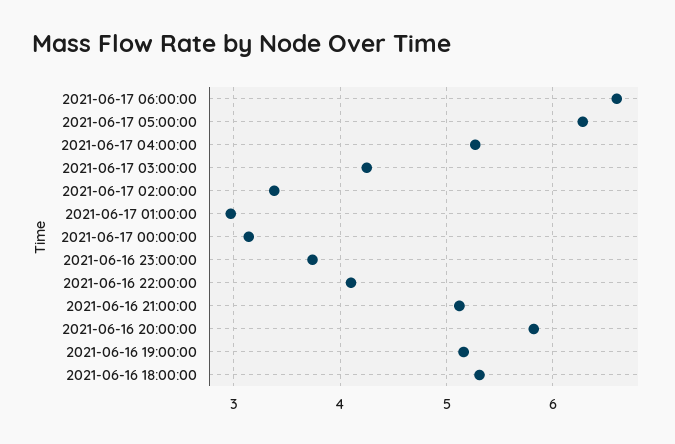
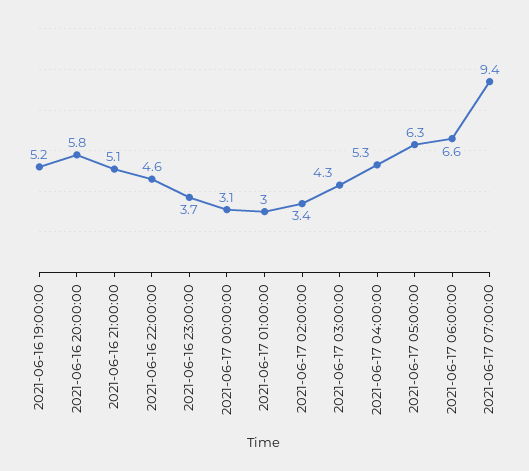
2021-06-16 22:00:00: 4.1 -> 4.6
2021-06-16 18:00:00: 5.3 -> none
2021-06-17 07:00:00: none -> 9.4

